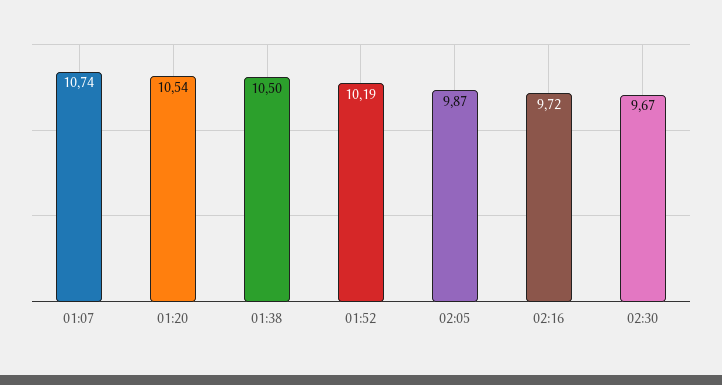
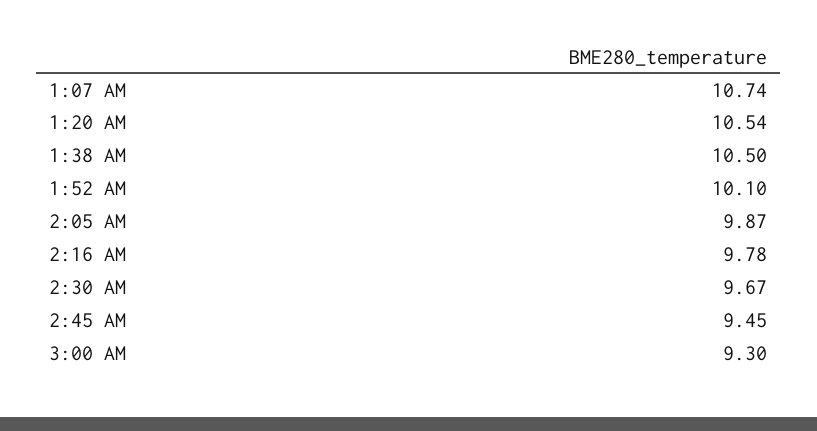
01:52: 10.19 -> 10.1
02:16: 9.72 -> 9.78
2:45 AM: none -> 9.45
3:00 AM: none -> 9.3

